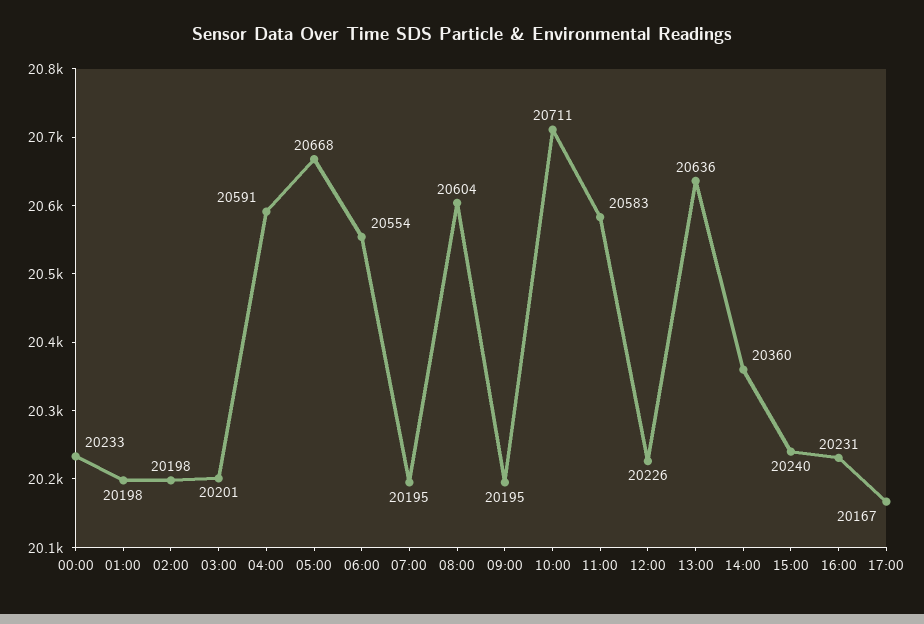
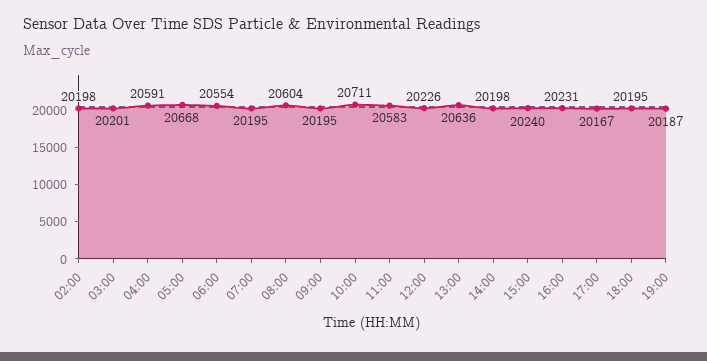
00:00: 20233 -> none
01:00: 20198 -> none
14:00: 20360 -> 20198
18:00: none -> 20195
19:00: none -> 20187

